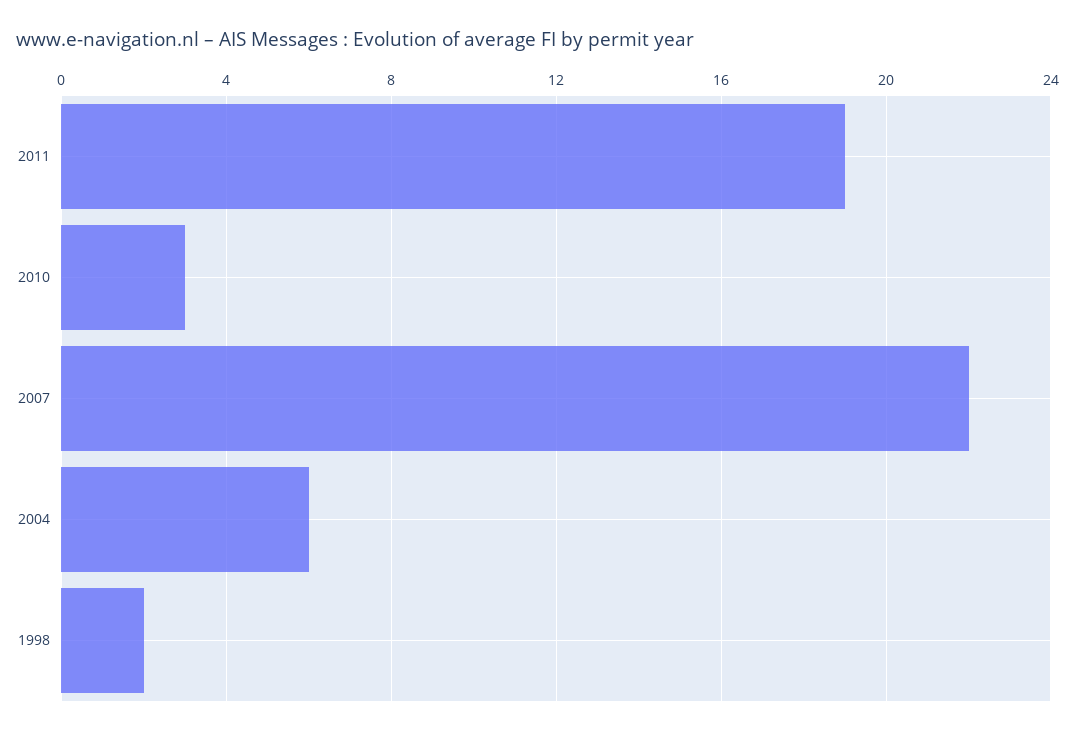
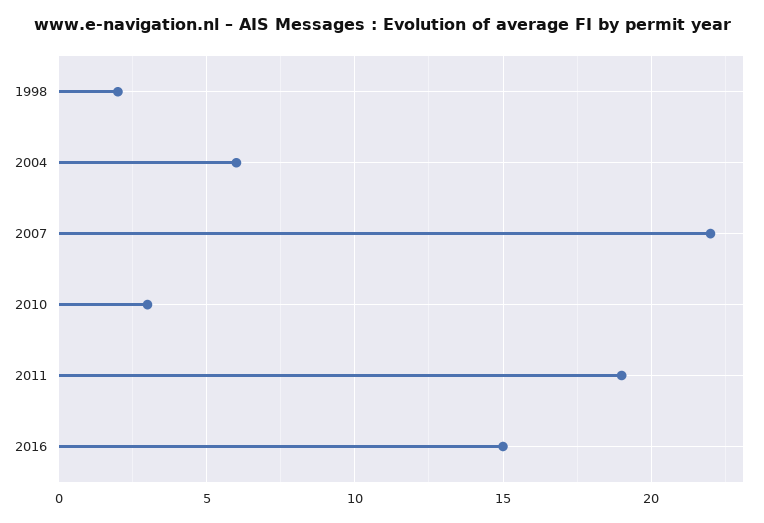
2016: none -> 15

